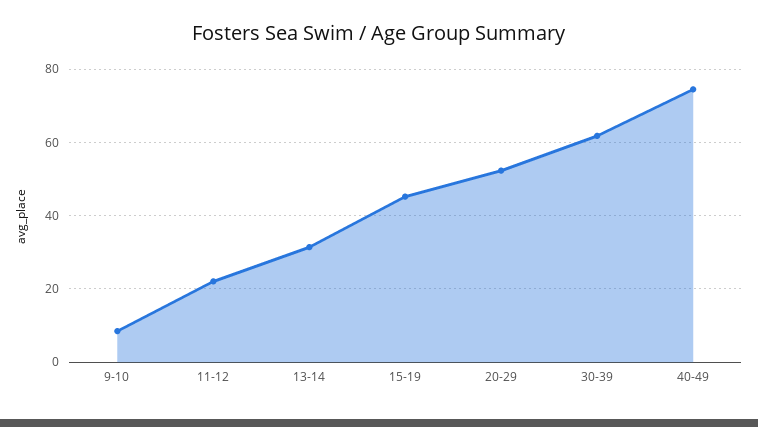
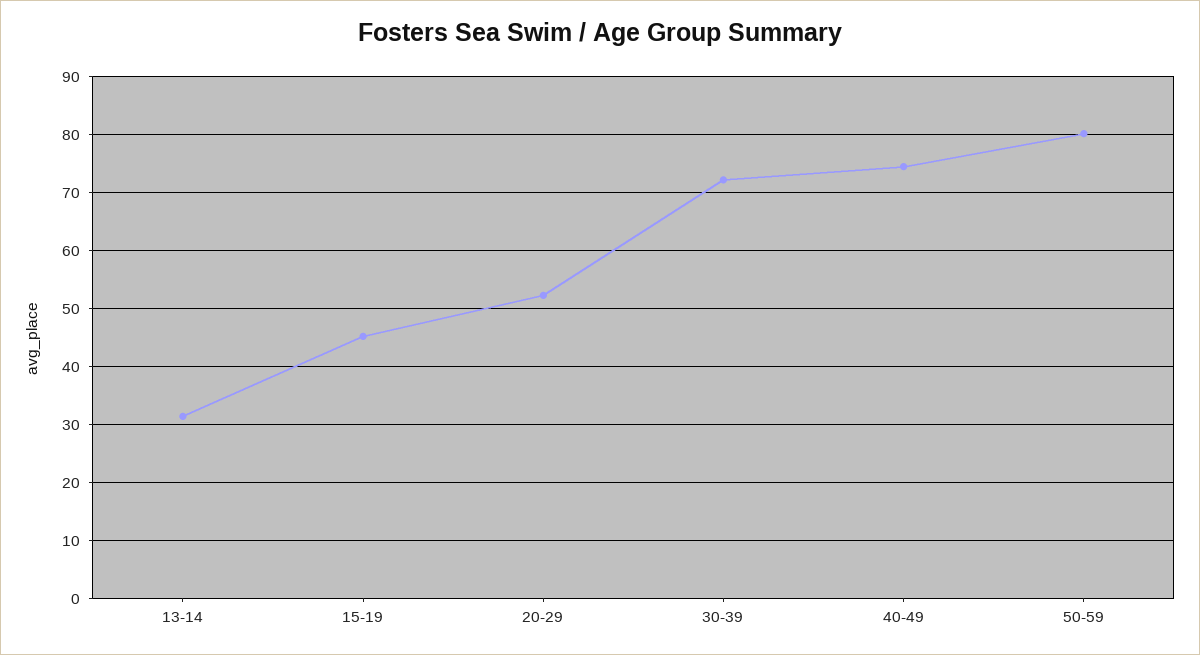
9-10: 8 -> none
11-12: 22 -> none
30-39: 62 -> 72
50-59: none -> 80

